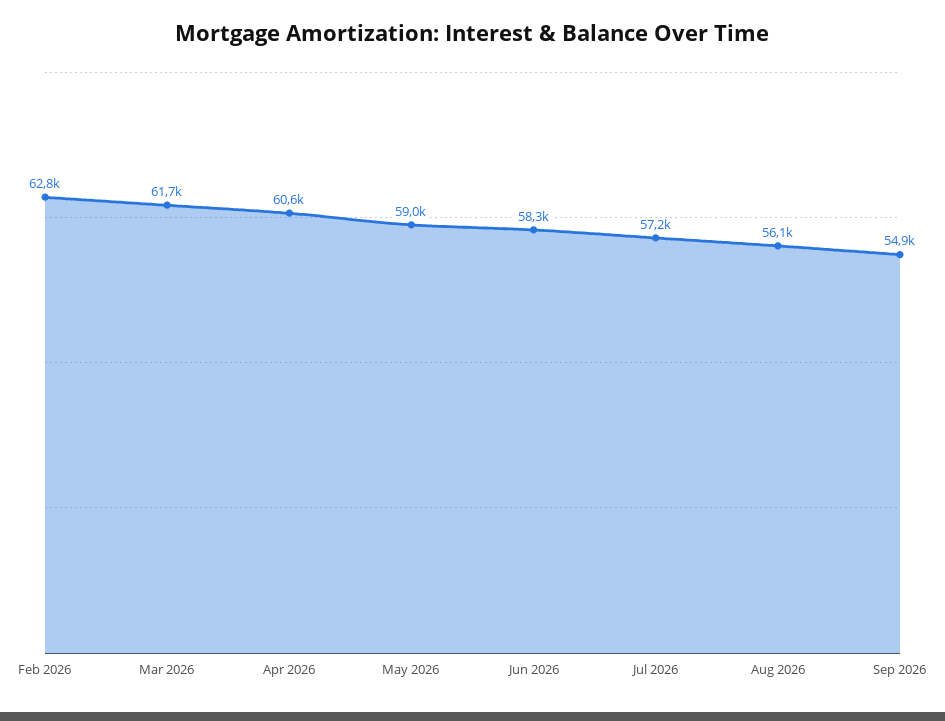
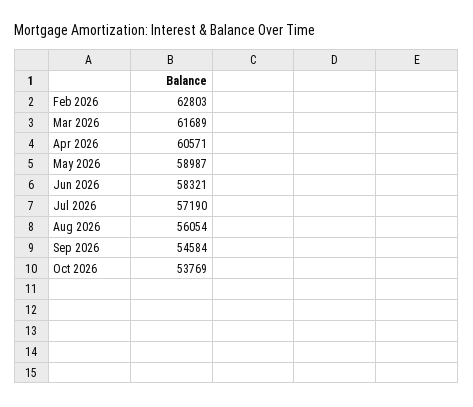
Sep 2026: 54900 -> 54584
Oct 2026: none -> 53769

